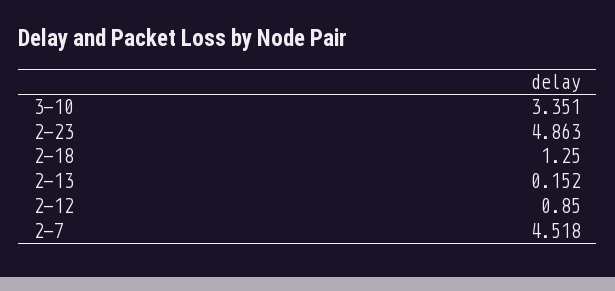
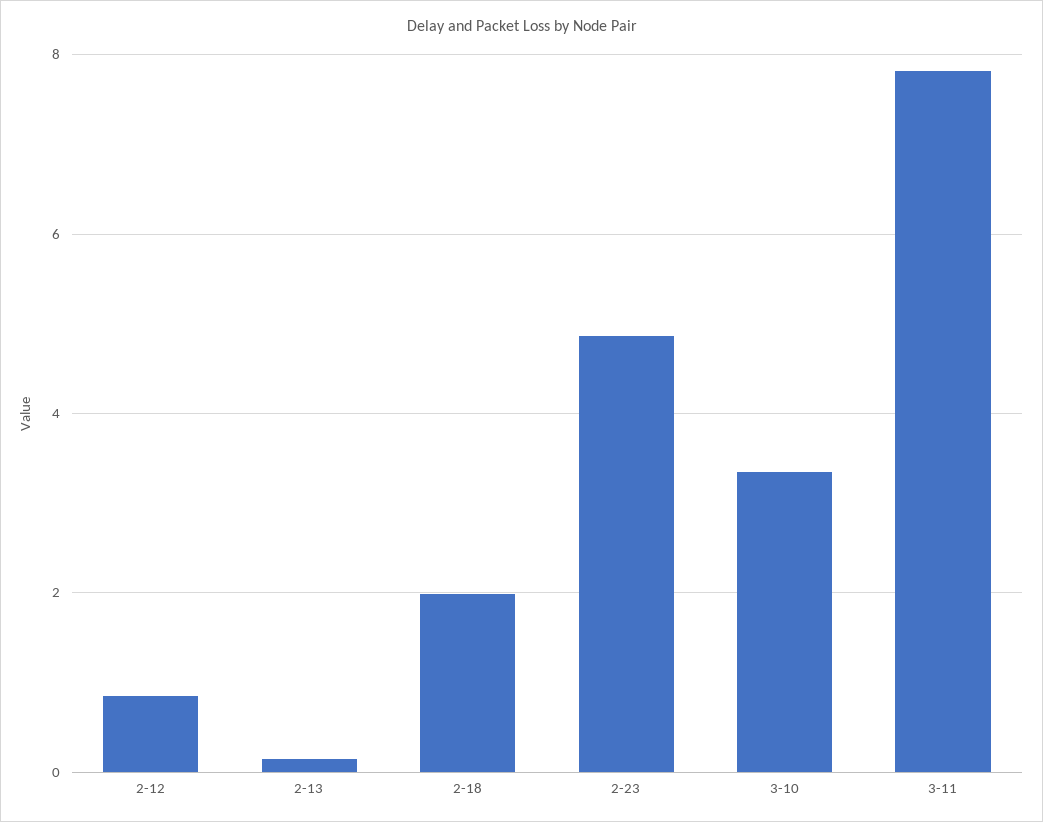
2-18: 1.25 -> 2
2-7: 4.518 -> none
3-11: none -> 7.8

